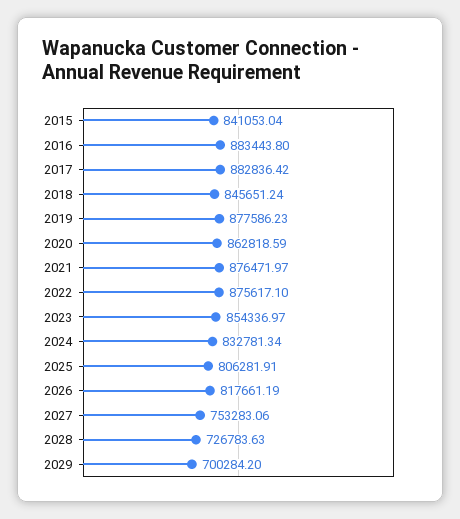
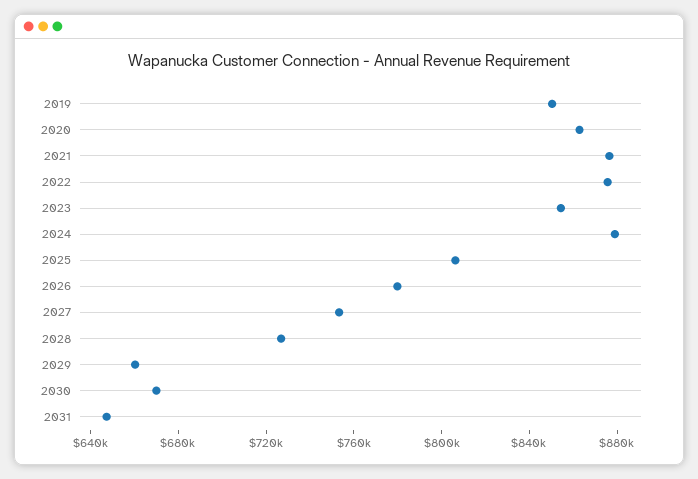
2015: 841053.04 -> none
2016: 883443.8 -> none
2017: 882836.42 -> none
2018: 845651.24 -> none
2019: 877586.23 -> 850000
2024: 832781.34 -> 880000
2026: 817661.19 -> 780000
2029: 700284.2 -> 660000
2030: none -> 670000
2031: none -> 650000

